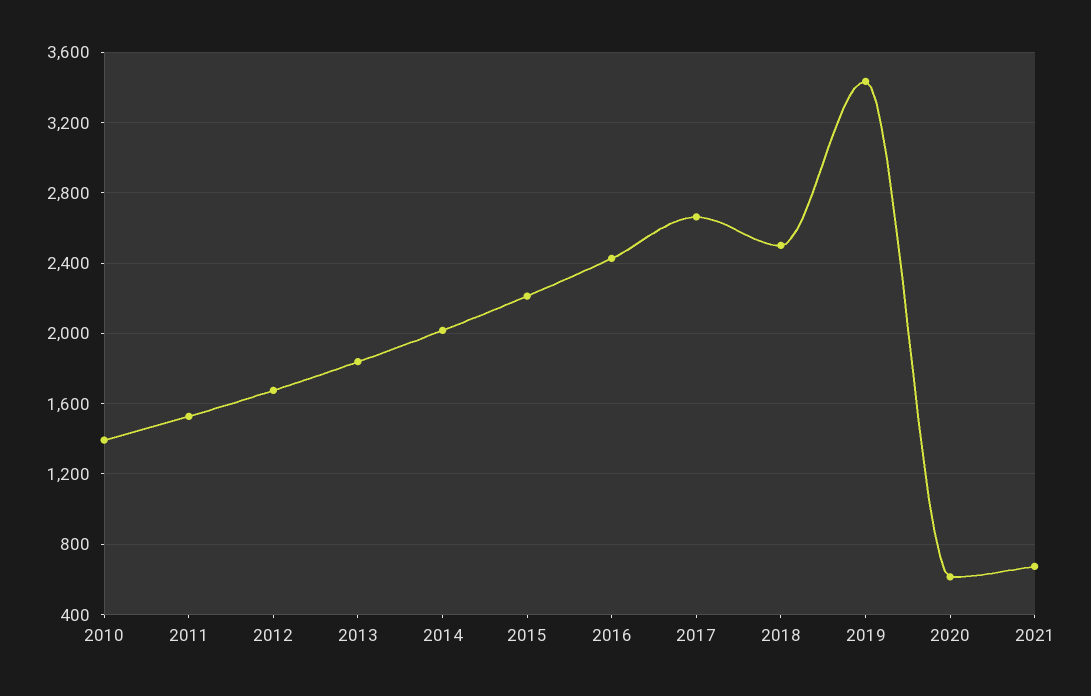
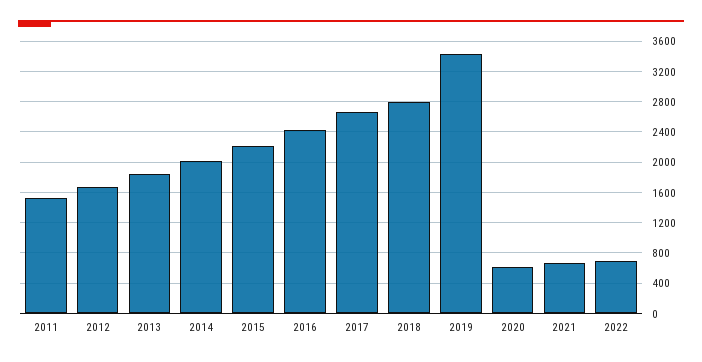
2010: 1400 -> none
2018: 2500 -> 2800
2022: none -> 700

